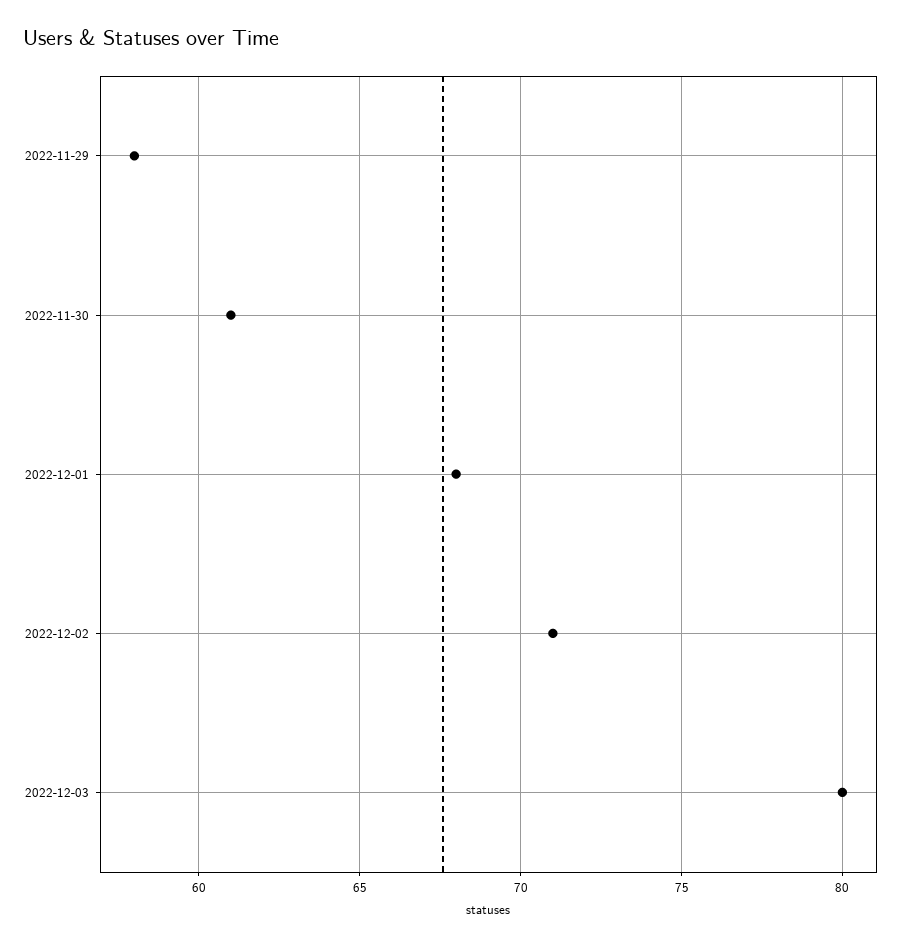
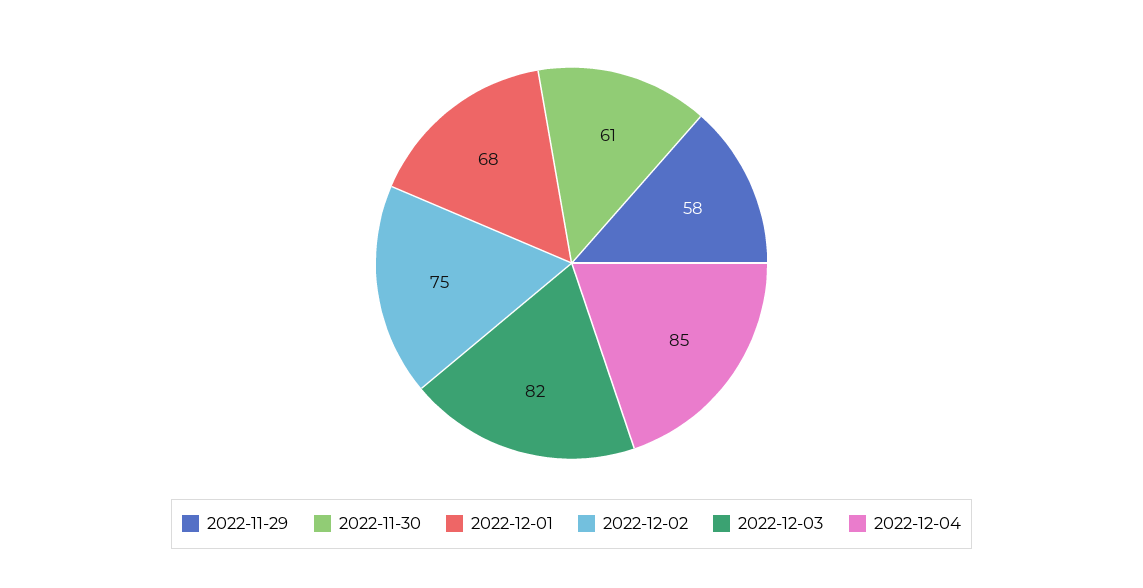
2022-12-02: 71 -> 75
2022-12-03: 80 -> 82
2022-12-04: none -> 85

